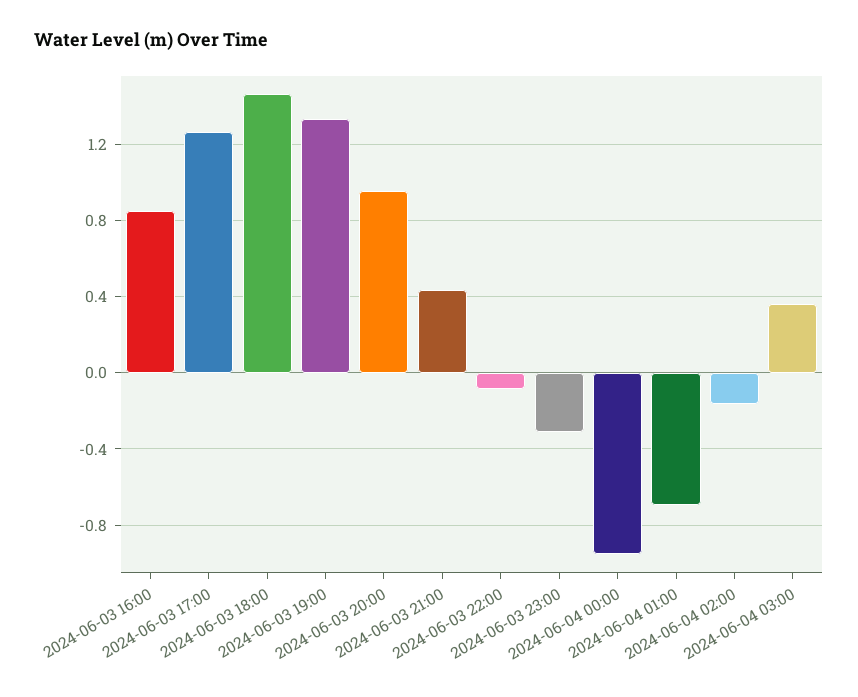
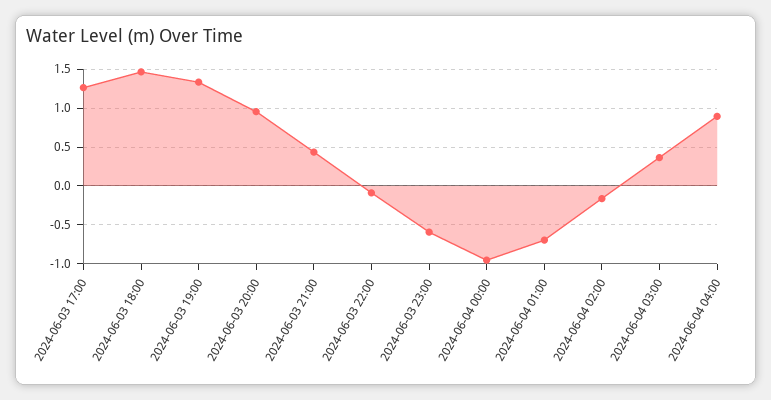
2024-06-03 16:00: 0.85 -> none
2024-06-03 23:00: -0.3 -> -0.6
2024-06-04 04:00: none -> 0.9

